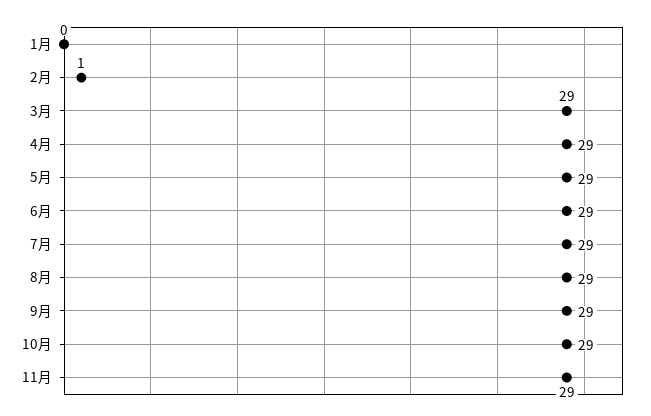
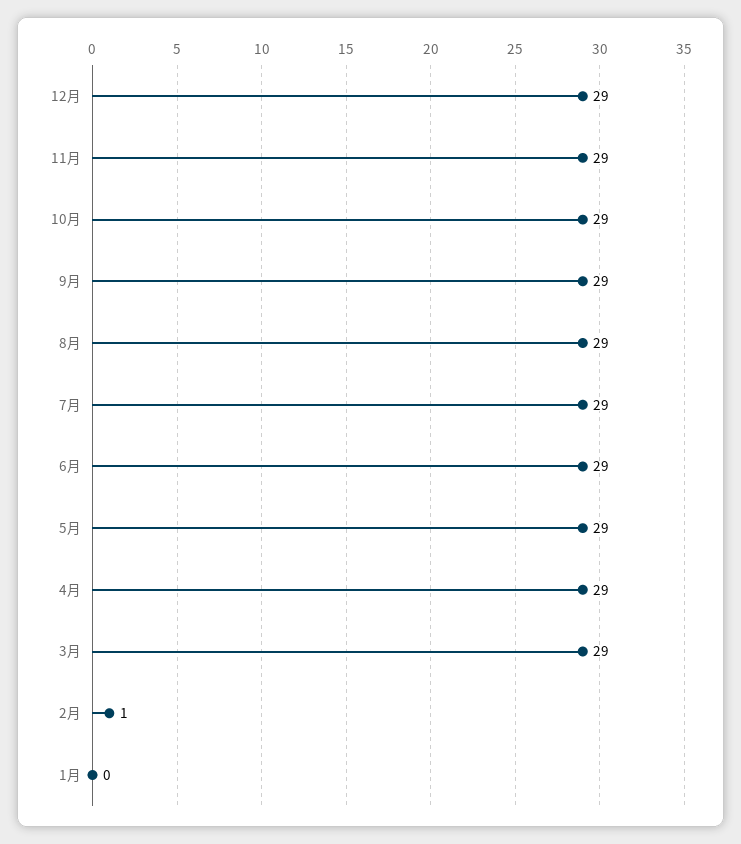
12月: none -> 29

